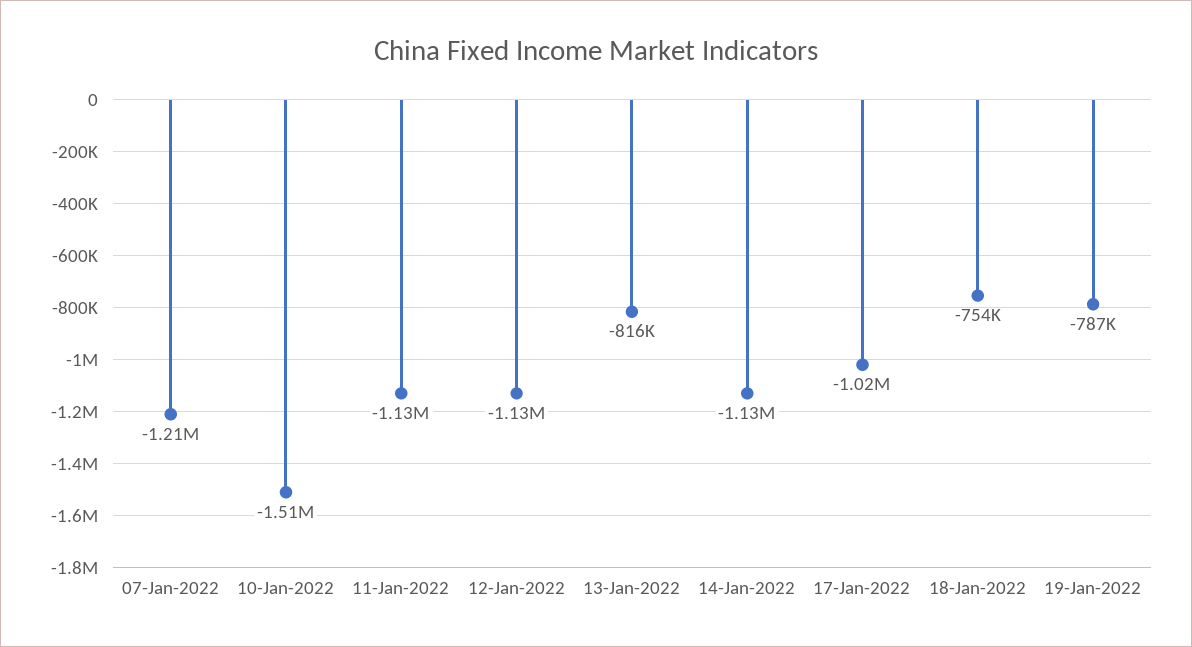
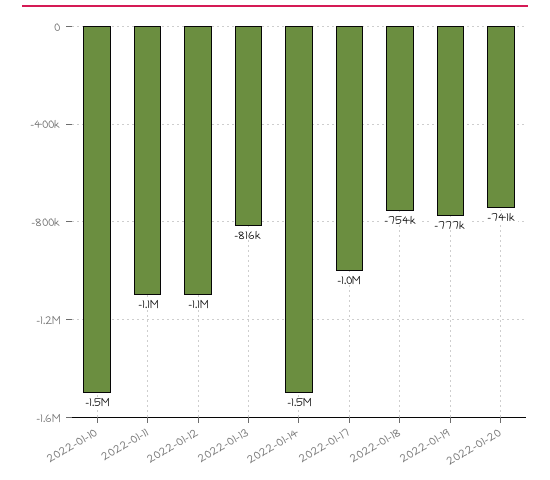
07-Jan-2022: -1210000 -> none
14-Jan-2022: -1130000 -> -1500000
19-Jan-2022: -787000 -> -777000
2022-01-20: none -> -741000

